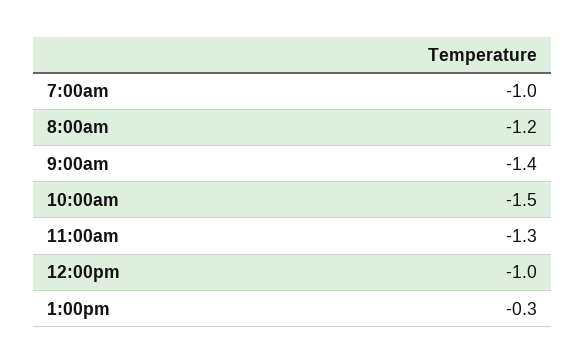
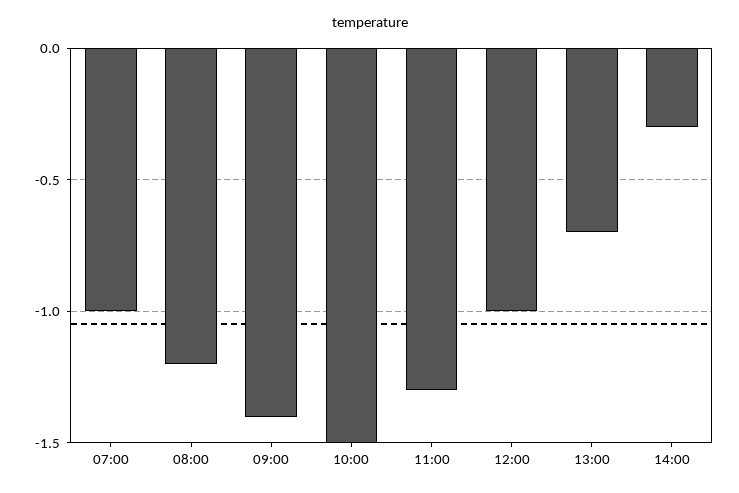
1:00pm: -0.3 -> -0.7
14:00: none -> -0.3

